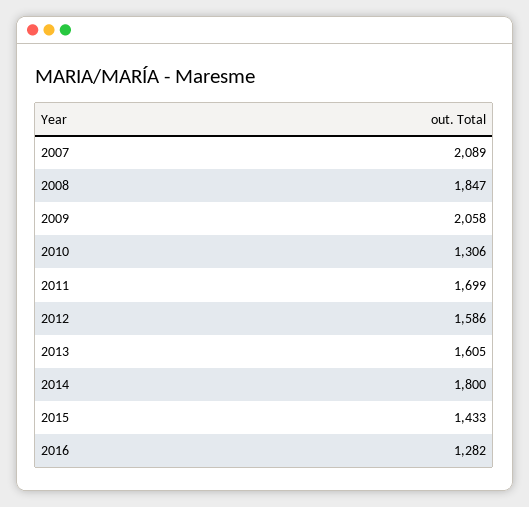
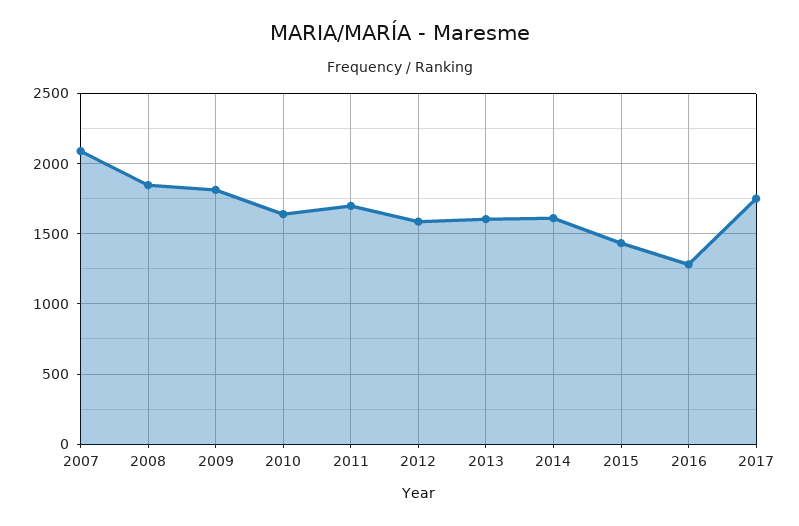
2009: 2058 -> 1800
2010: 1306 -> 1650
2014: 1800 -> 1600
2017: none -> 1750

